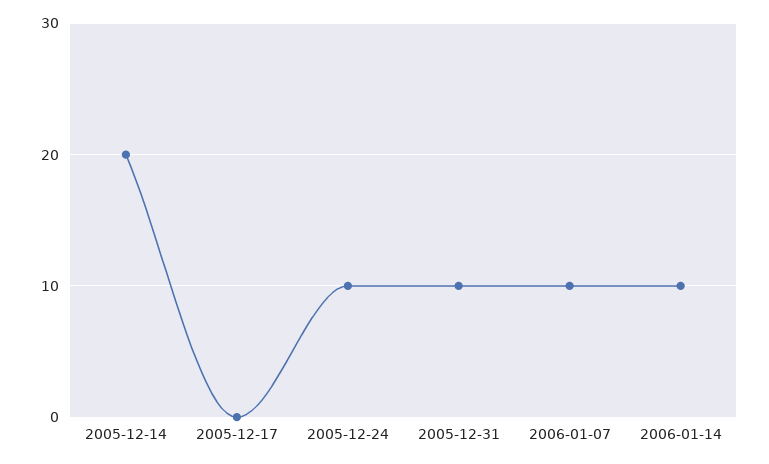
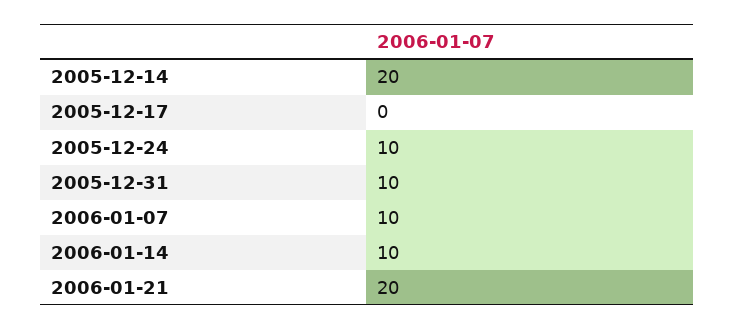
2006-01-21: none -> 20

